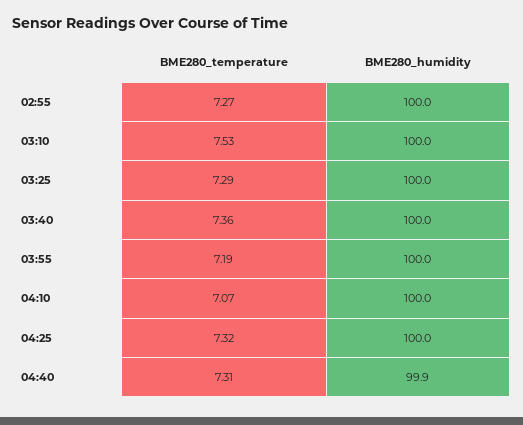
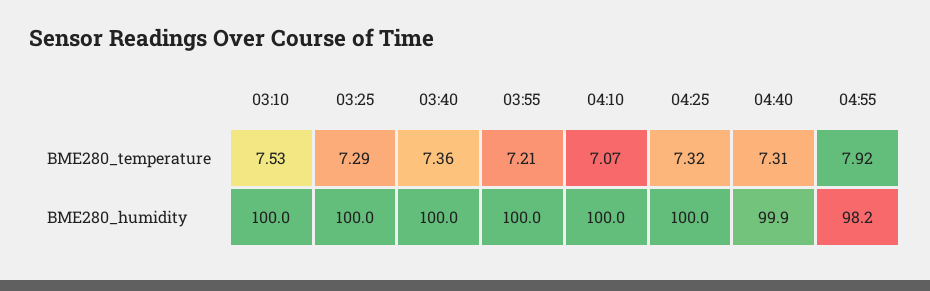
BME280_temperature, 02:55: 7.27 -> none
BME280_humidity, 02:55: 100 -> none
BME280_temperature, 03:55: 7.19 -> 7.21
BME280_temperature, 04:55: none -> 7.92
BME280_humidity, 04:55: none -> 98.2

